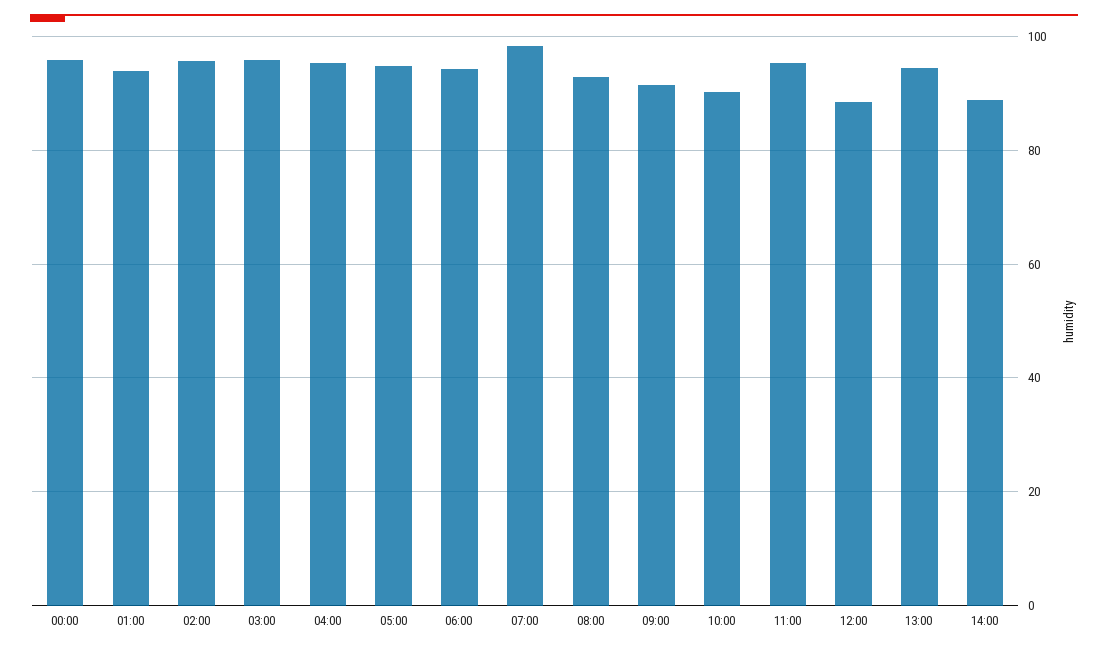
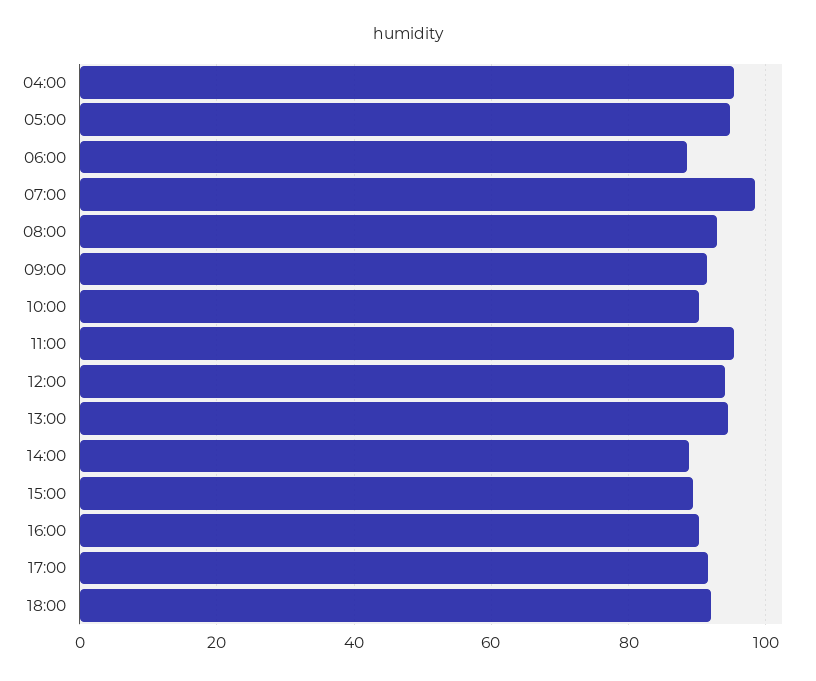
00:00: 96 -> none
01:00: 94 -> none
02:00: 96 -> none
03:00: 96 -> none
06:00: 94 -> 88
12:00: 88 -> 94
15:00: none -> 90
16:00: none -> 90
17:00: none -> 92
18:00: none -> 92

